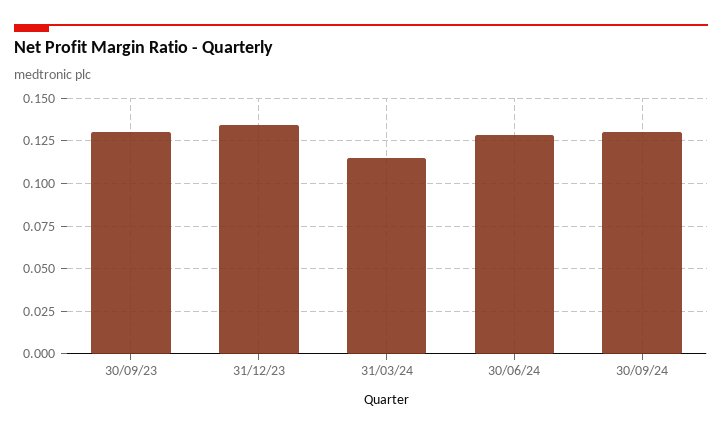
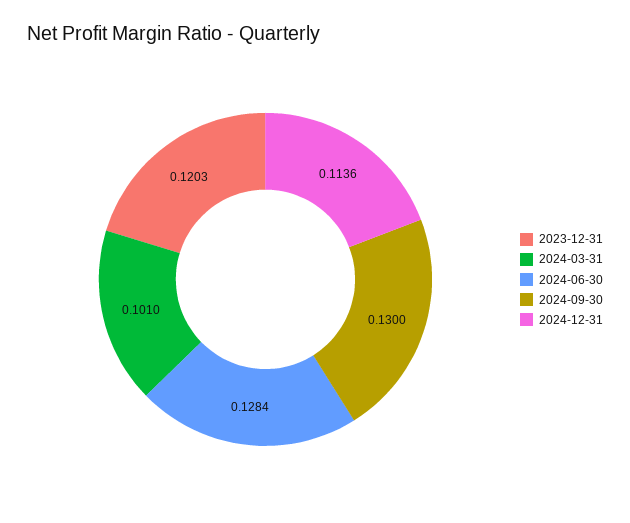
30/09/23: 0.13 -> none
31/12/23: 0.135 -> 0.1203
31/03/24: 0.115 -> 0.101
2024-12-31: none -> 0.1136

